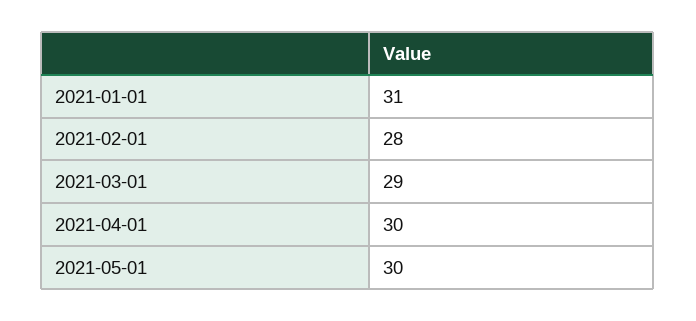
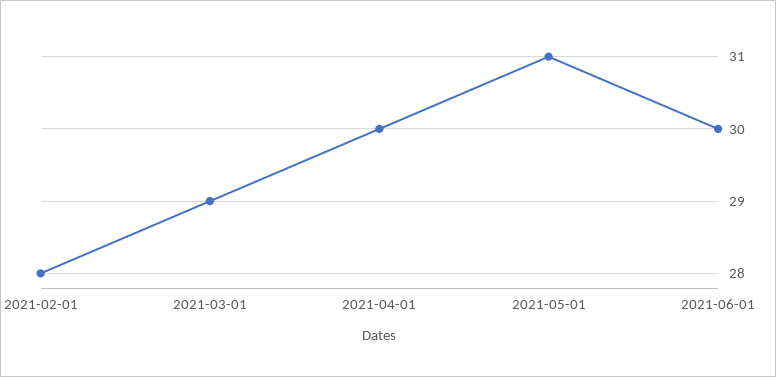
2021-01-01: 31 -> none
2021-05-01: 30 -> 31
2021-06-01: none -> 30

